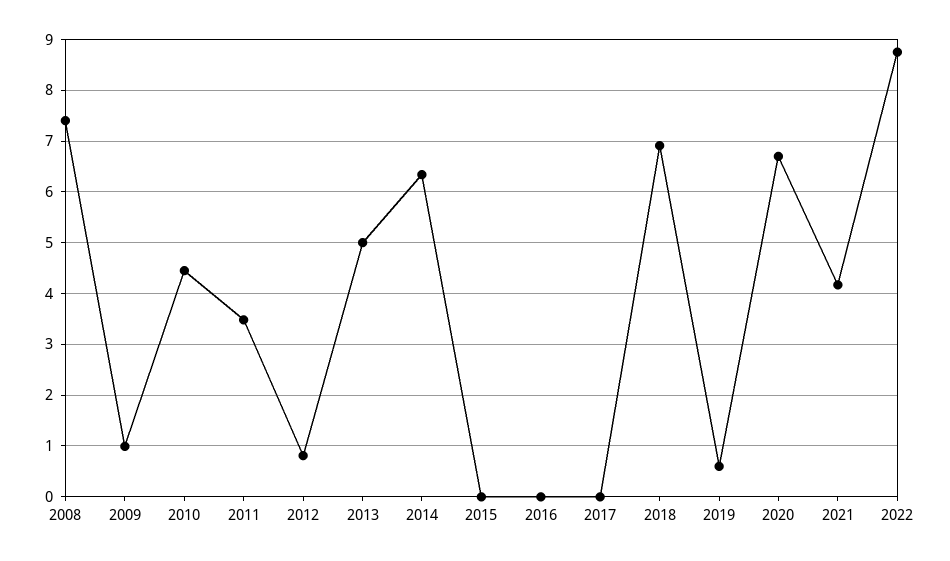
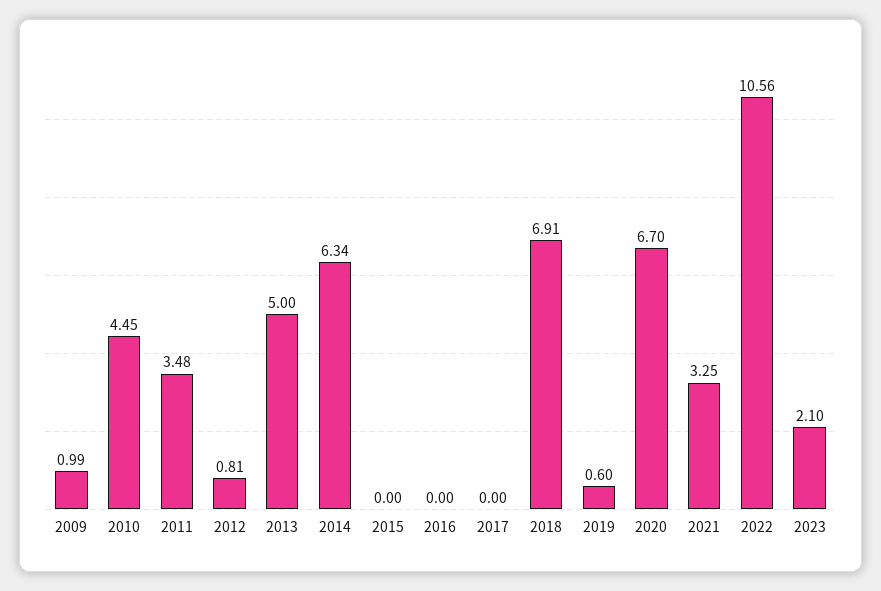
2008: 7.4 -> none
2021: 4.2 -> 3.25
2022: 8.8 -> 10.56
2023: none -> 2.1

